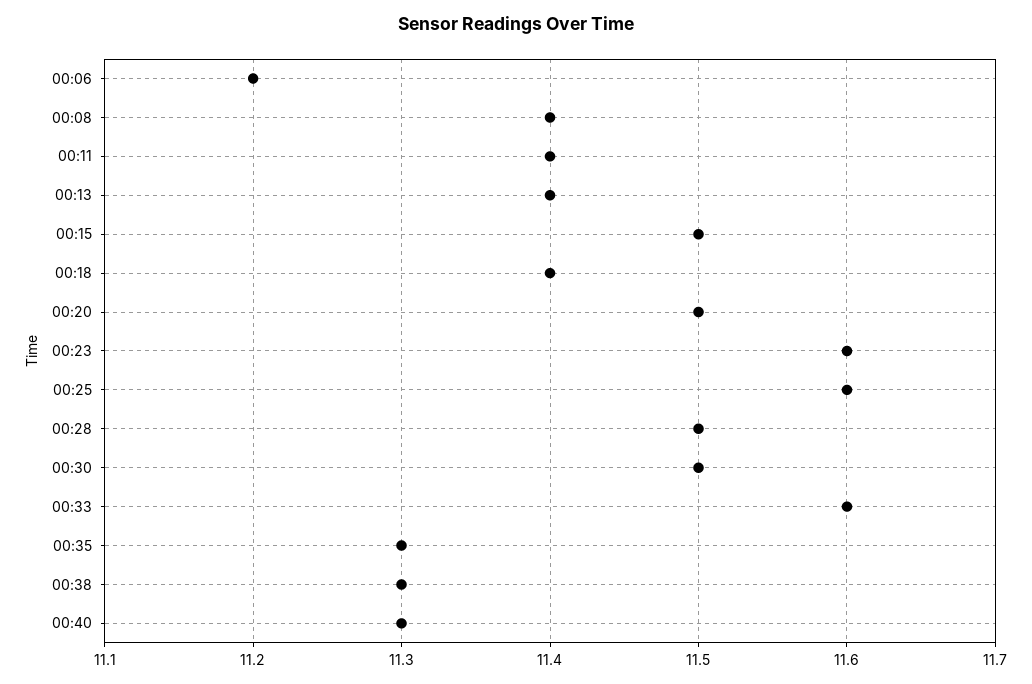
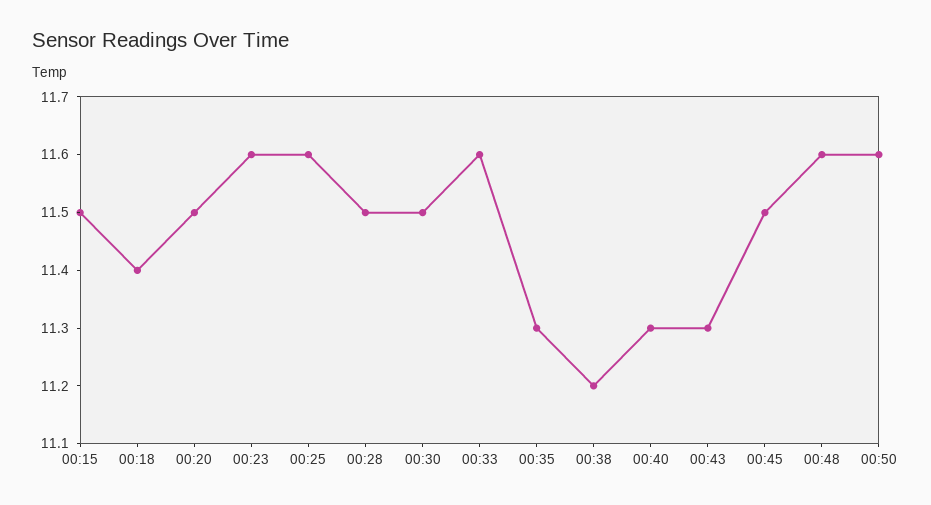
00:06: 11.2 -> none
00:08: 11.4 -> none
00:11: 11.4 -> none
00:13: 11.4 -> none
00:38: 11.3 -> 11.2
00:43: none -> 11.3
00:45: none -> 11.5
00:48: none -> 11.6
00:50: none -> 11.6

